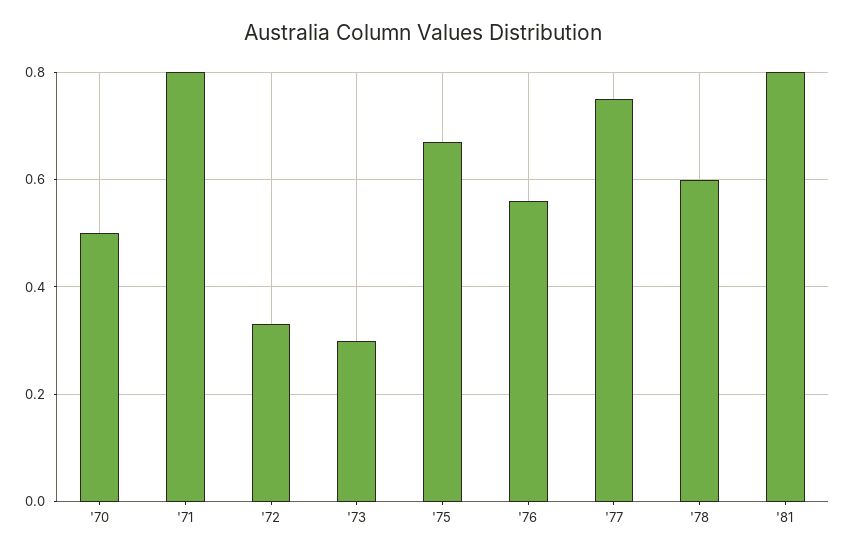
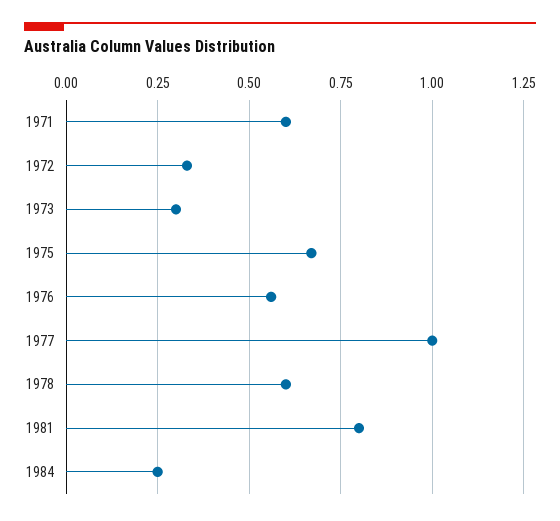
'70: 0.5 -> none
'71: 0.8 -> 0.6
'77: 0.75 -> 1
1984: none -> 0.25

